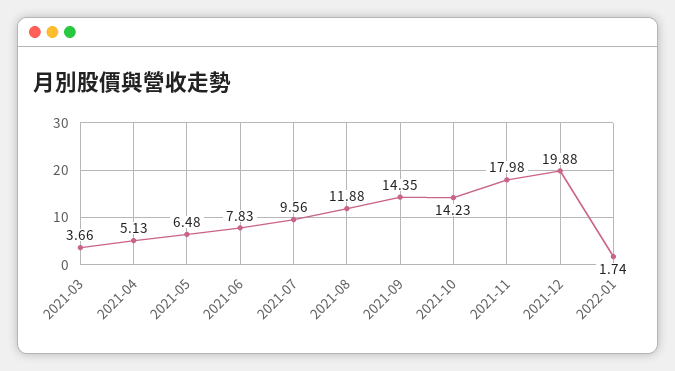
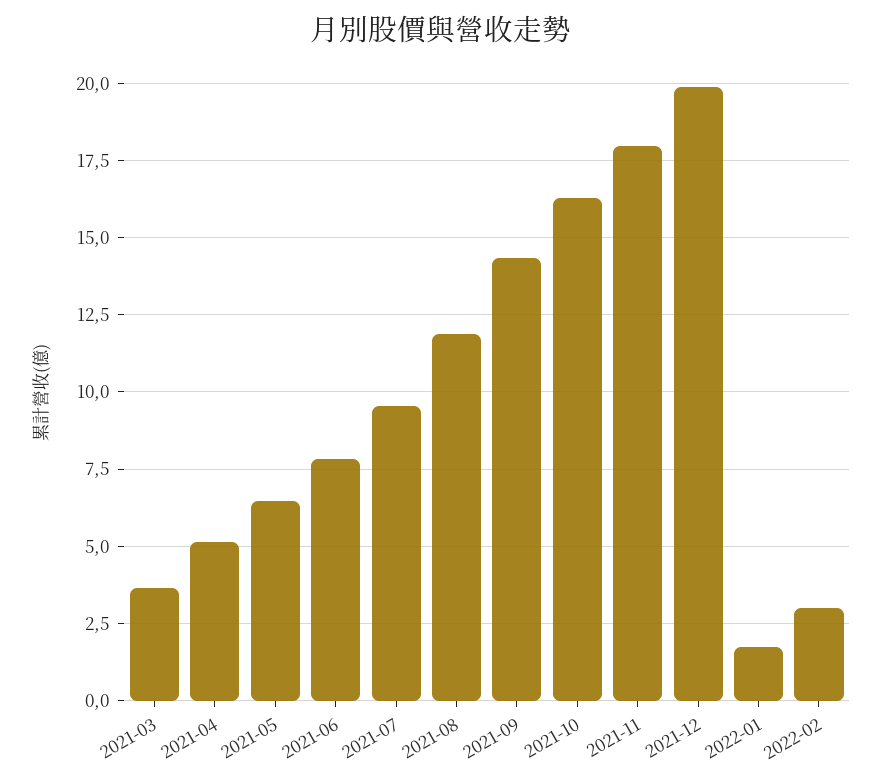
2021-10: 14.23 -> 16.25
2022-02: none -> 3

